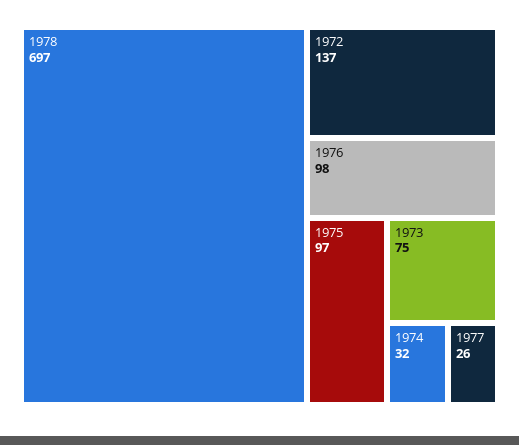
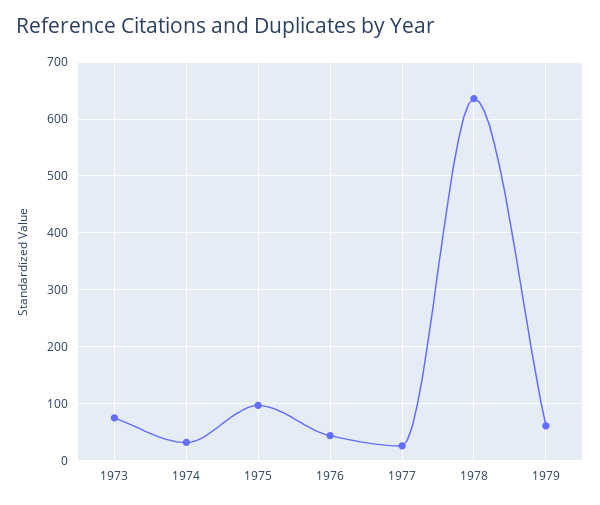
1978: 697 -> 640
1972: 137 -> none
1976: 98 -> 40
1979: none -> 60

